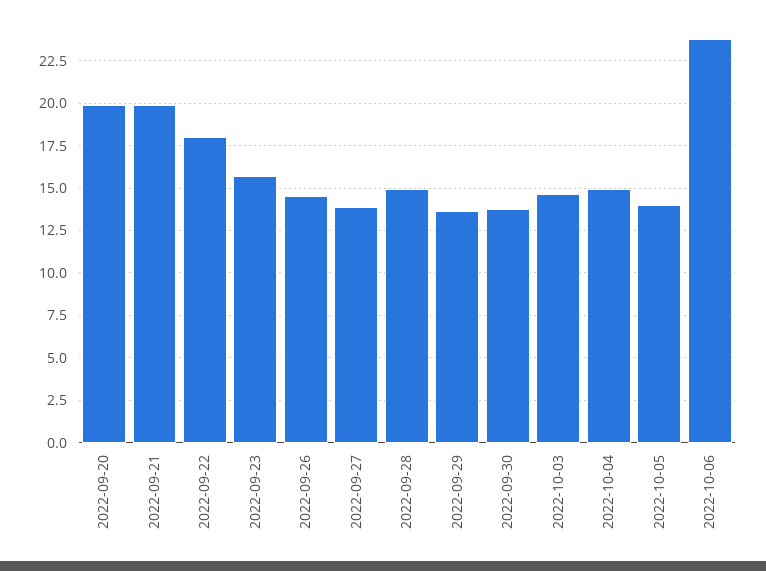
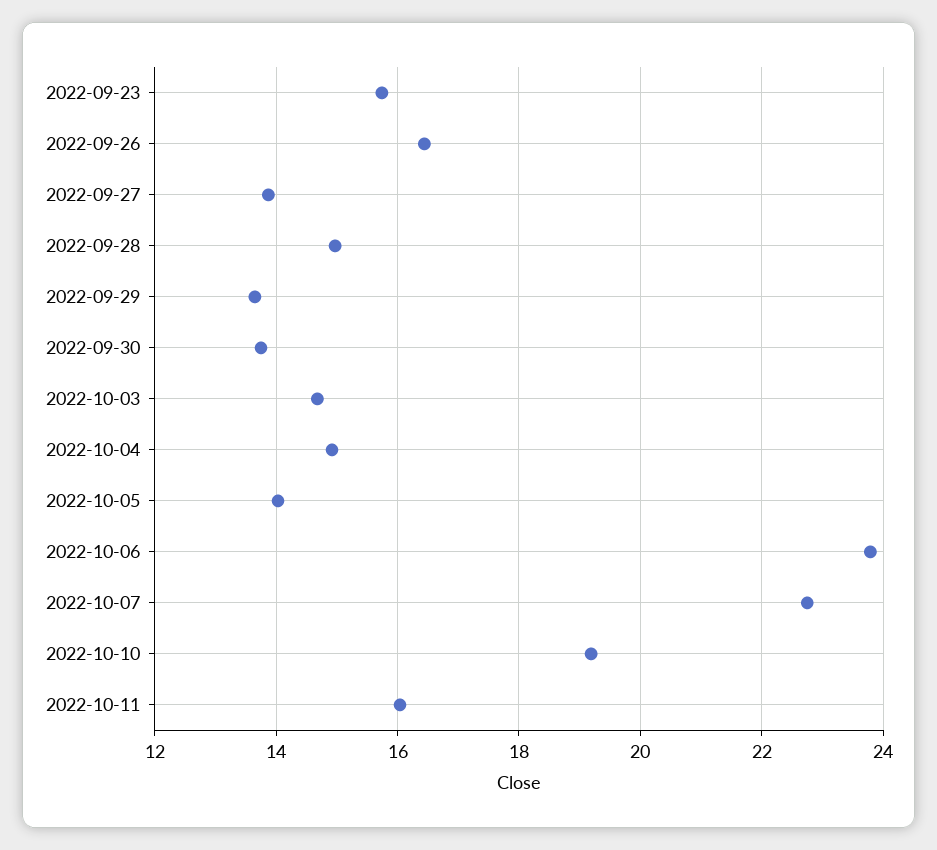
2022-09-20: 20 -> none
2022-09-21: 20 -> none
2022-09-22: 18 -> none
2022-09-26: 14.5 -> 16.4
2022-10-07: none -> 22.8
2022-10-10: none -> 19.2
2022-10-11: none -> 16

